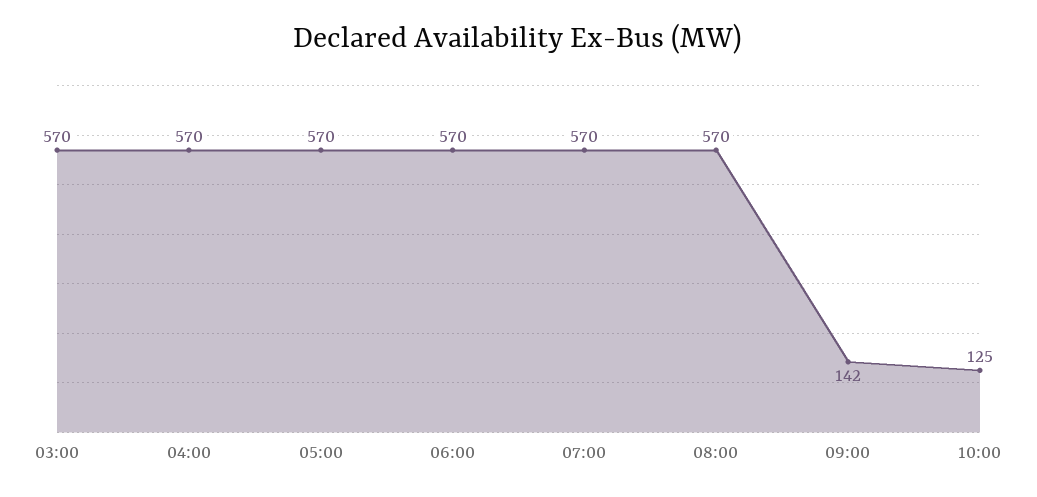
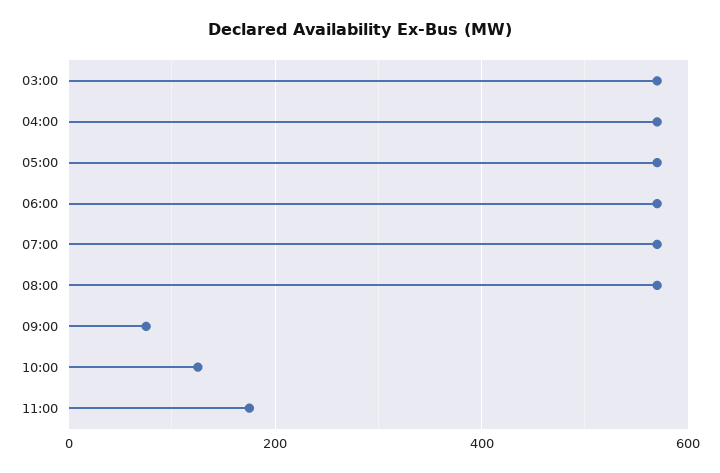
09:00: 142 -> 80
11:00: none -> 180

